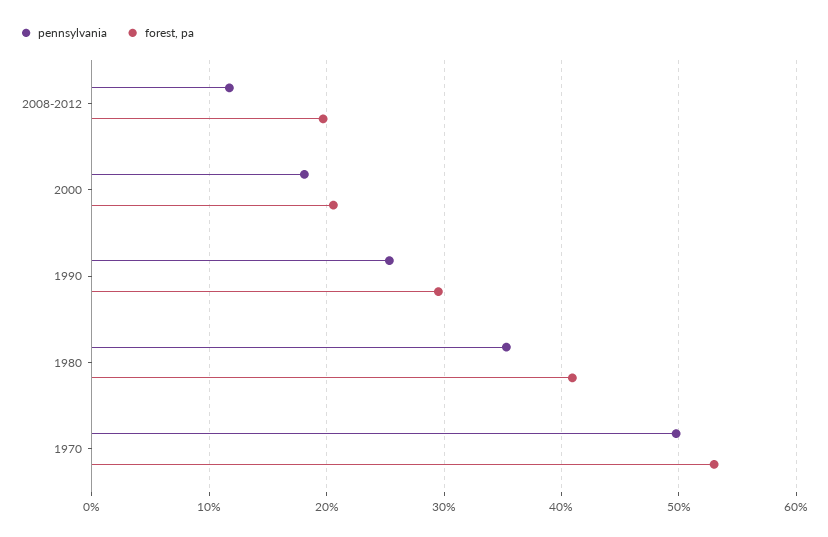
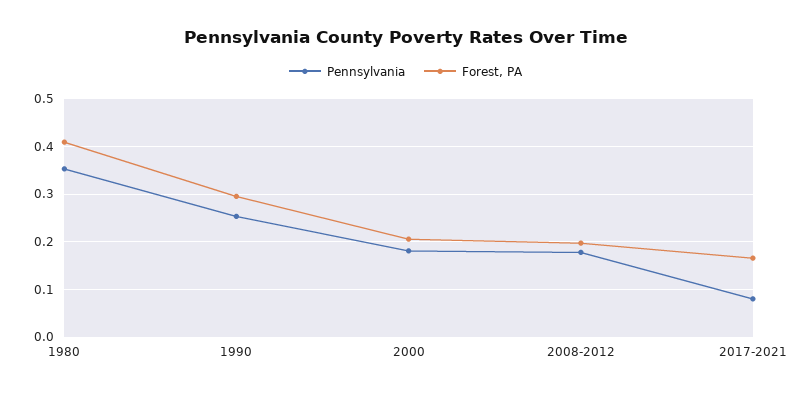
pennsylvania, 2008-2012: 0.12 -> 0.18
pennsylvania, 1970: 0.5 -> none
forest, pa, 1970: 0.53 -> none
pennsylvania, 2017-2021: none -> 0.08
forest, pa, 2017-2021: none -> 0.16

